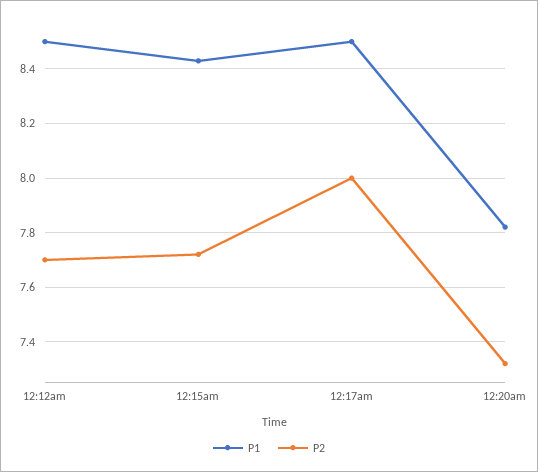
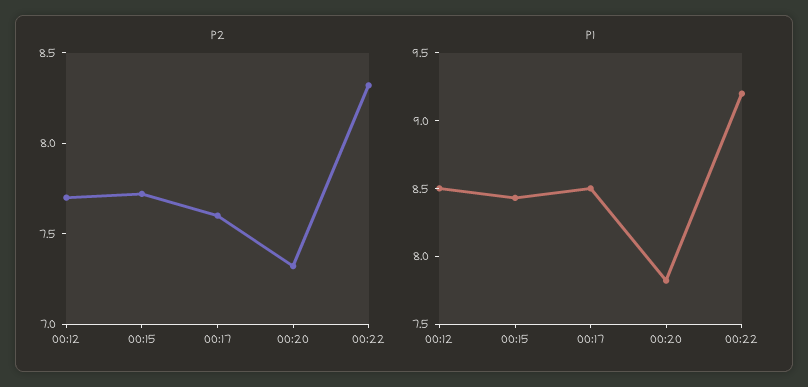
P2, 12:17am: 8 -> 7.6
P2, 00:22: none -> 8.3
P1, 00:22: none -> 9.2

